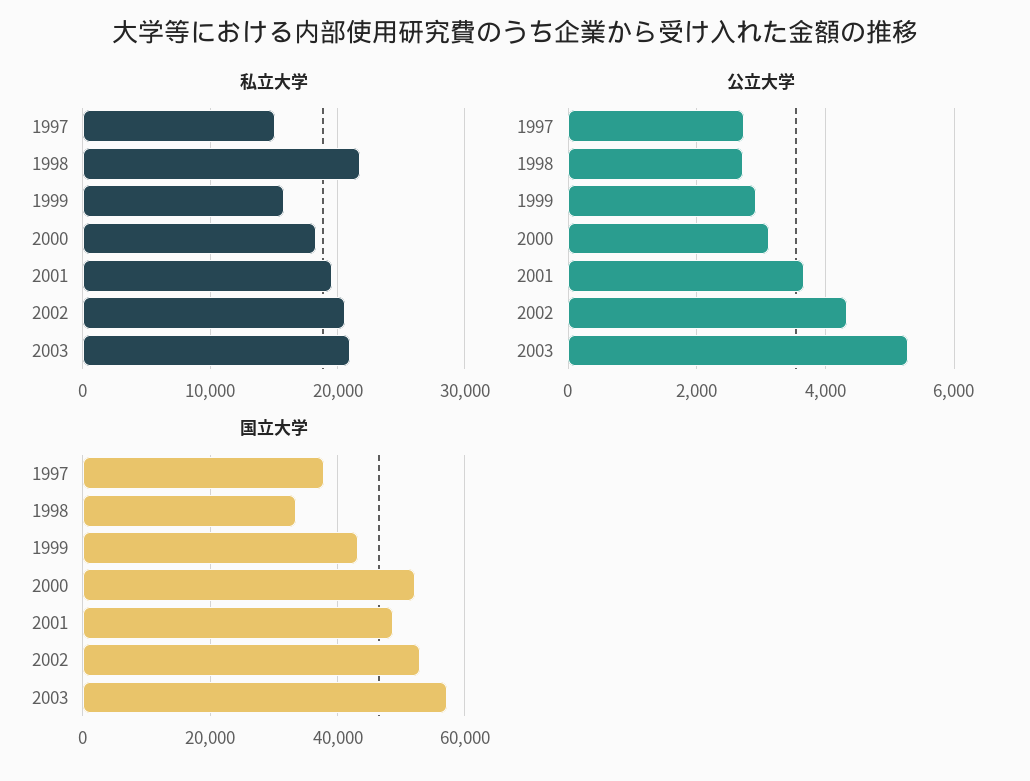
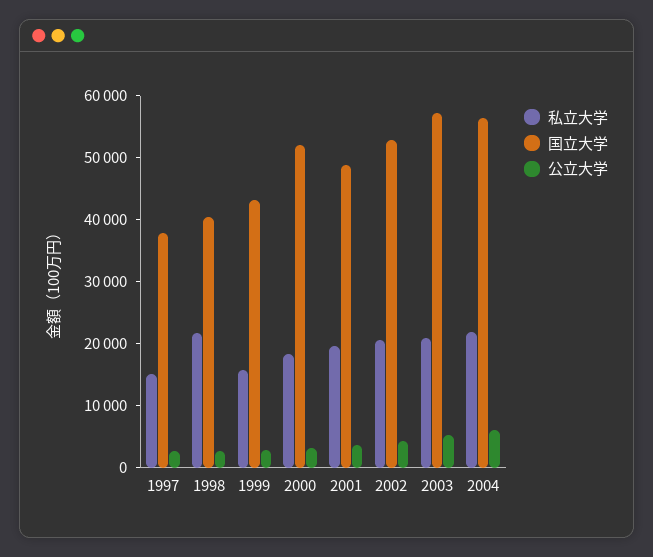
国立大学, 1998: 34000 -> 40000
私立大学, 2004: none -> 22000
国立大学, 2004: none -> 56000
公立大学, 2004: none -> 6000

